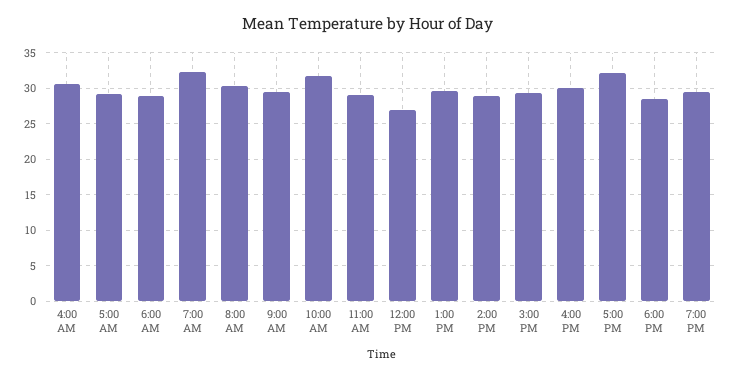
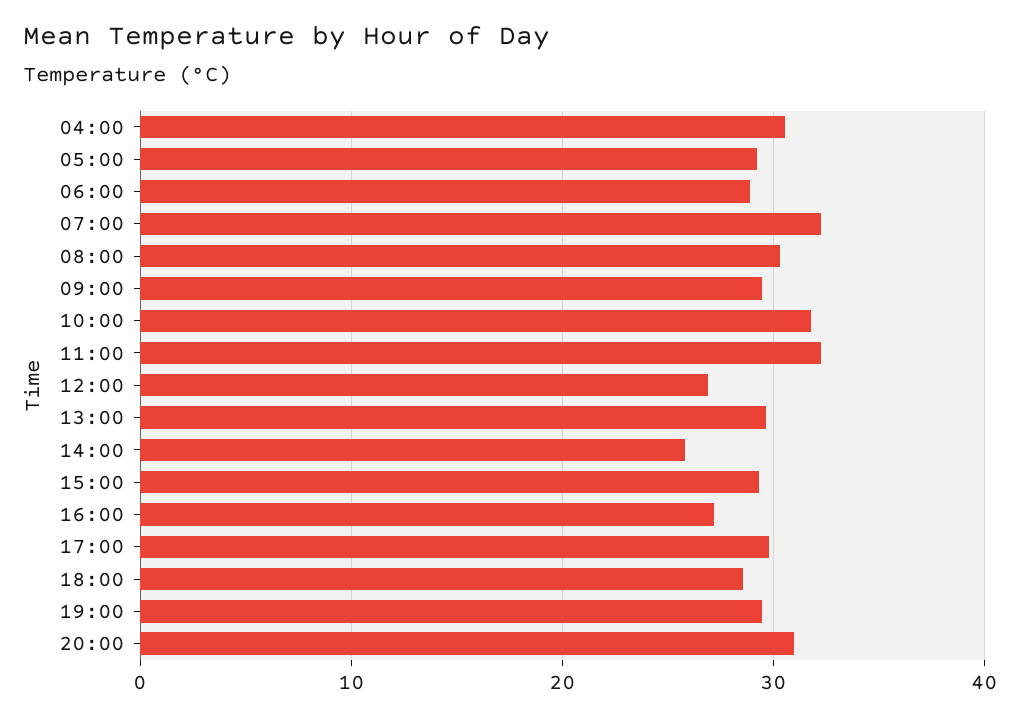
11:00 AM: 29 -> 32
2:00 PM: 29 -> 26
4:00 PM: 30 -> 27
5:00 PM: 32 -> 30
20:00: none -> 31

